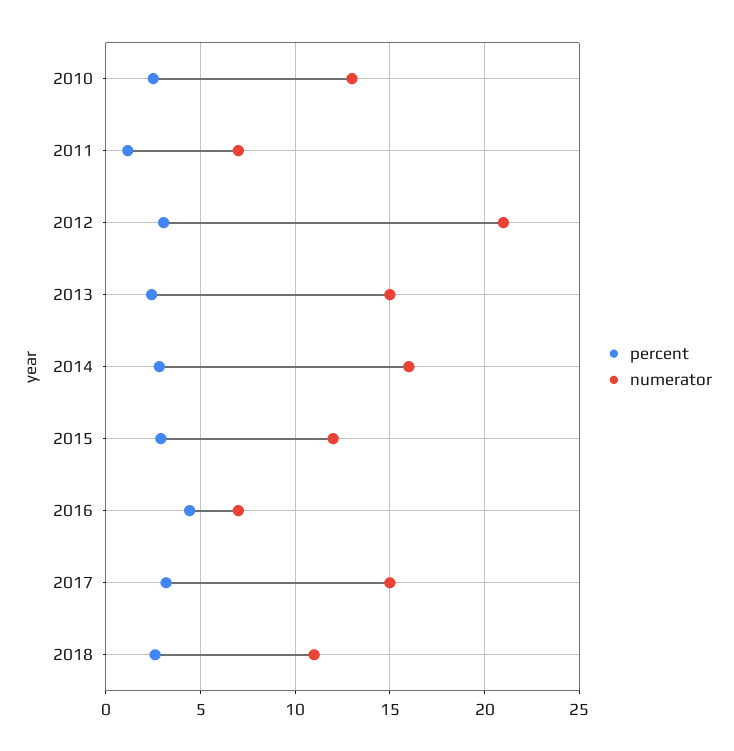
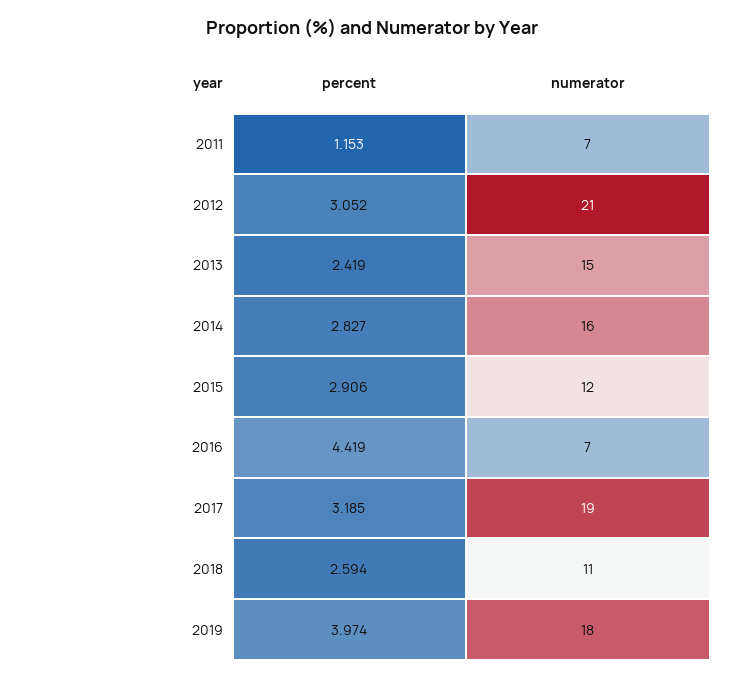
percent, 2010: 2.5 -> none
numerator, 2010: 13 -> none
numerator, 2017: 15 -> 19
percent, 2019: none -> 3.974
numerator, 2019: none -> 18

